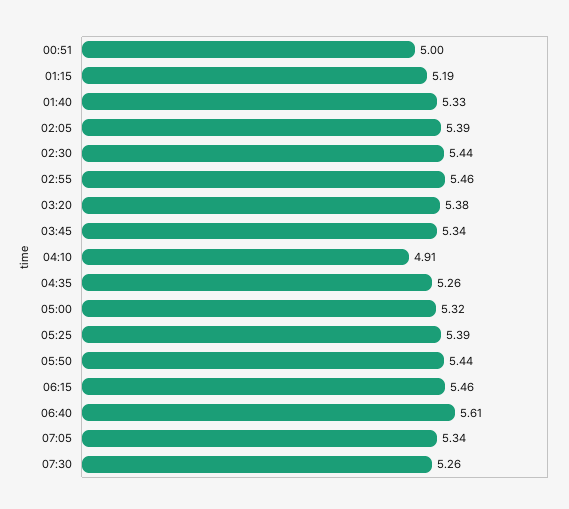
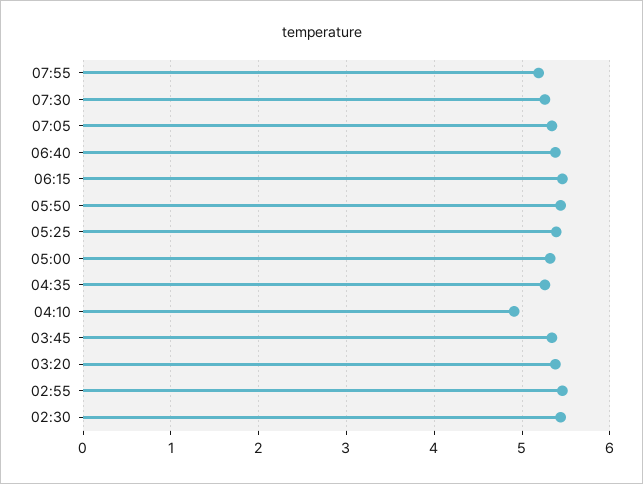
00:51: 5 -> none
01:15: 5.19 -> none
01:40: 5.33 -> none
02:05: 5.39 -> none
06:40: 5.61 -> 5.4
07:55: none -> 5.2

